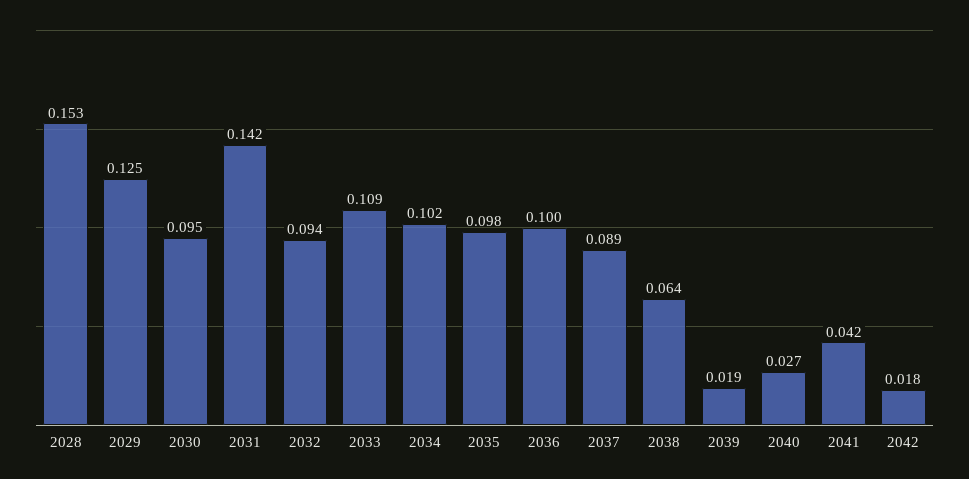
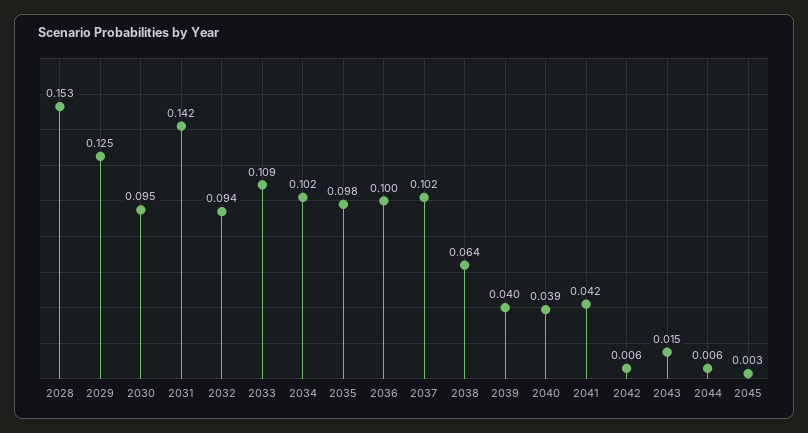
2037: 0.089 -> 0.102
2039: 0.019 -> 0.04
2040: 0.027 -> 0.039
2042: 0.018 -> 0.006
2043: none -> 0.015
2044: none -> 0.006
2045: none -> 0.003

